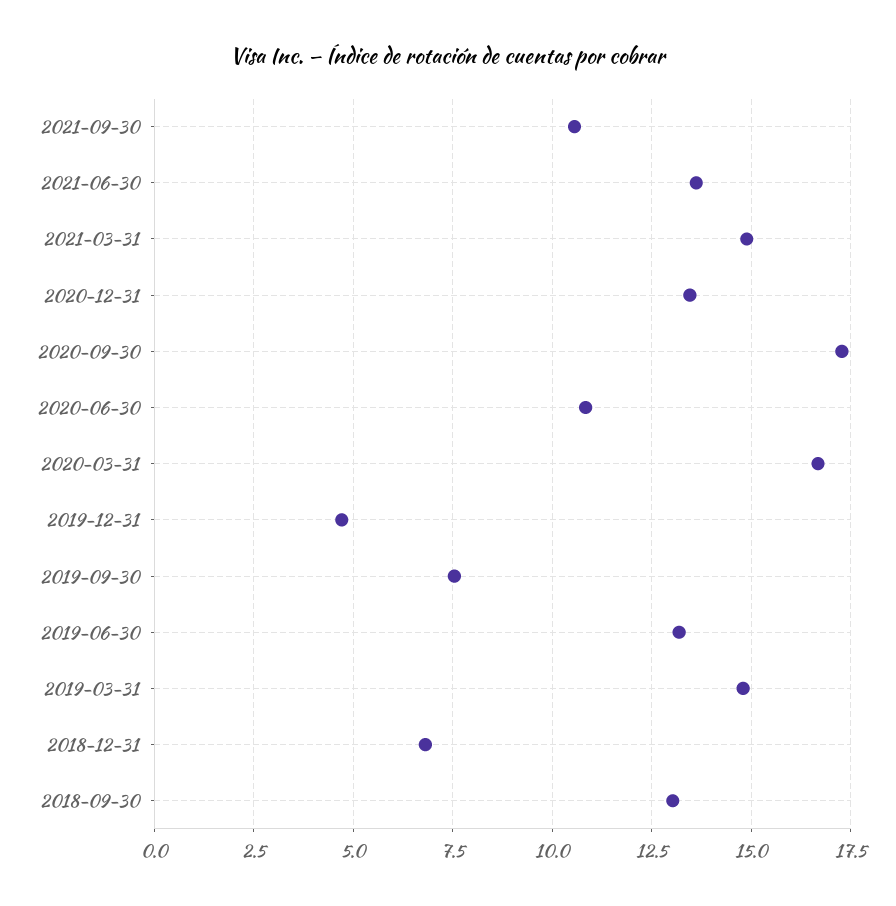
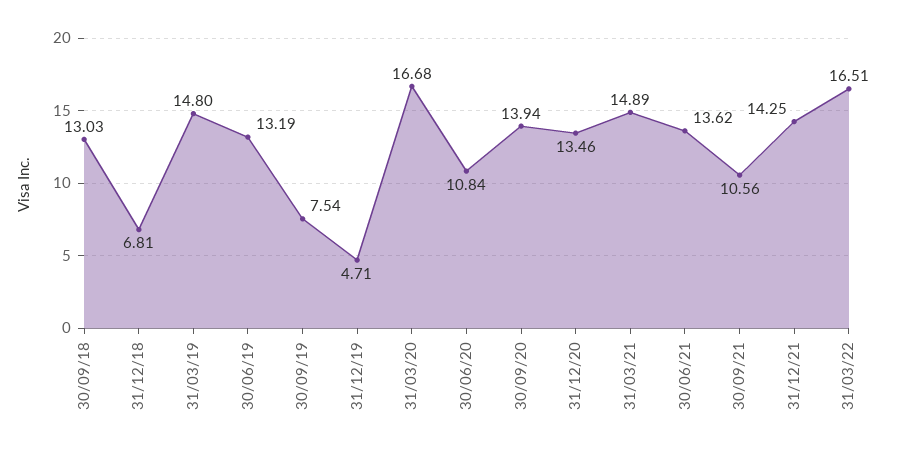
2020-09-30: 17.25 -> 13.94
31/12/21: none -> 14.25
31/03/22: none -> 16.51

